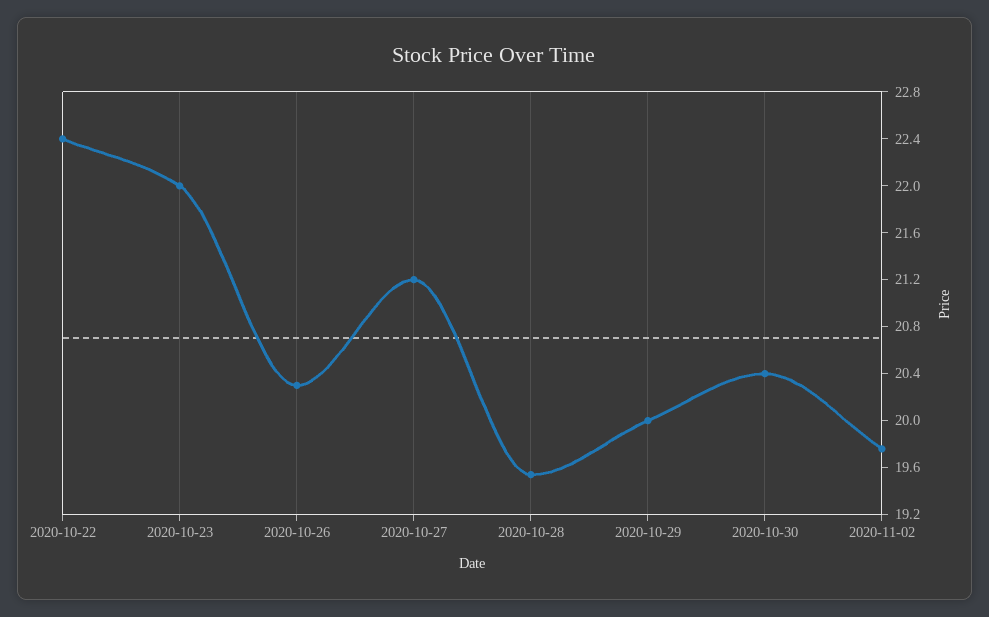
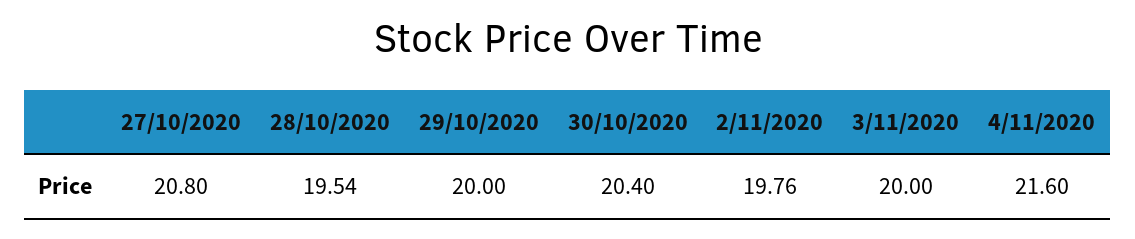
2020-10-22: 22.4 -> none
2020-10-23: 22 -> none
2020-10-26: 20.3 -> none
2020-10-27: 21.2 -> 20.8
3/11/2020: none -> 20
4/11/2020: none -> 21.6

